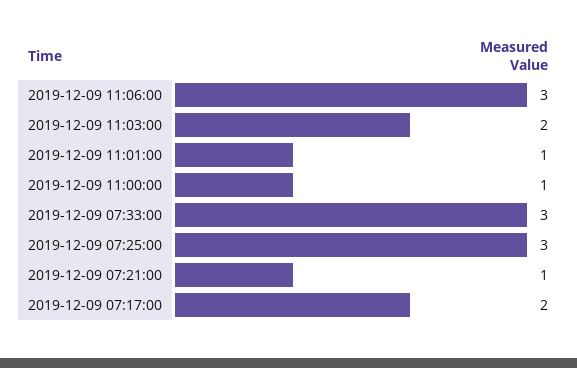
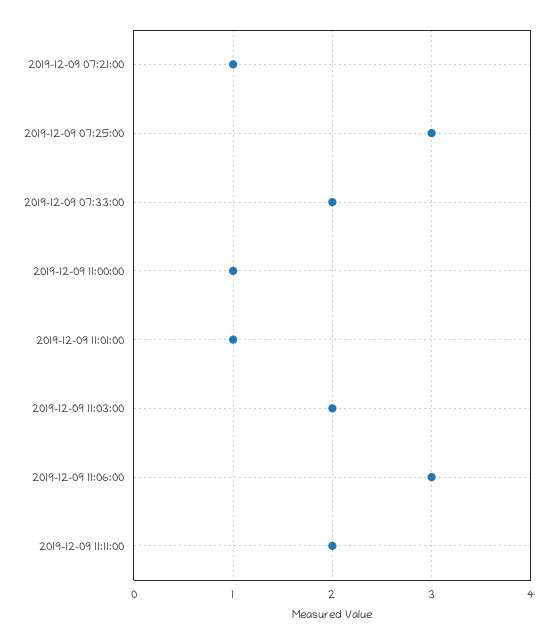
2019-12-09 07:33:00: 3 -> 2
2019-12-09 07:17:00: 2 -> none
2019-12-09 11:11:00: none -> 2

